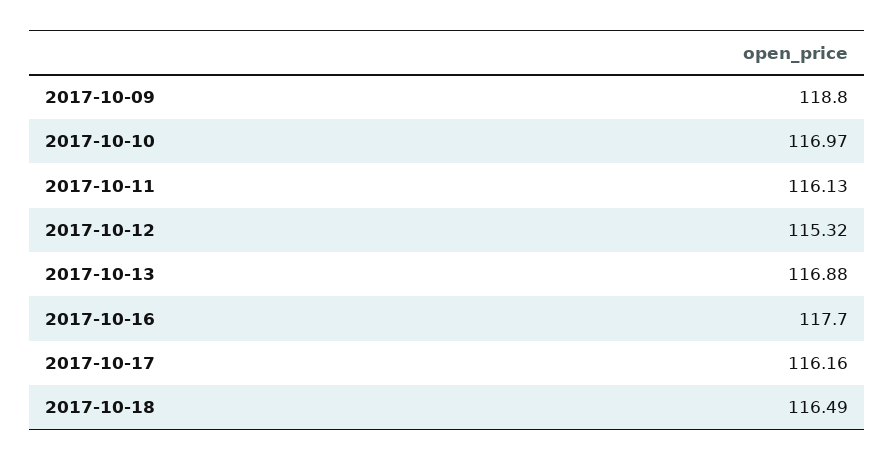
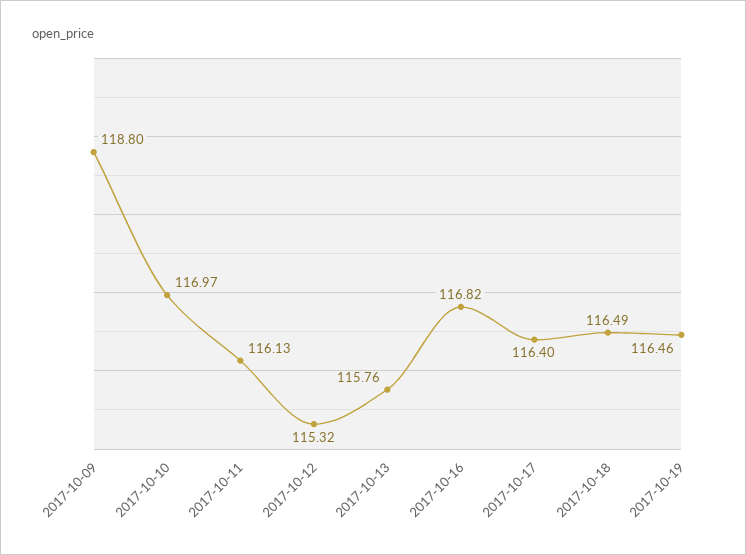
2017-10-13: 116.88 -> 115.76
2017-10-16: 117.7 -> 116.82
2017-10-17: 116.16 -> 116.4
2017-10-19: none -> 116.46

